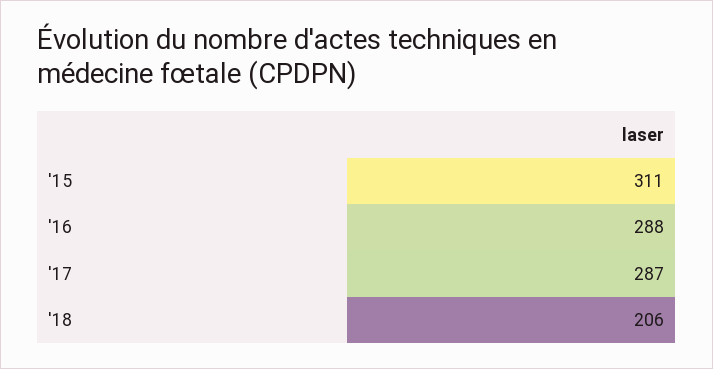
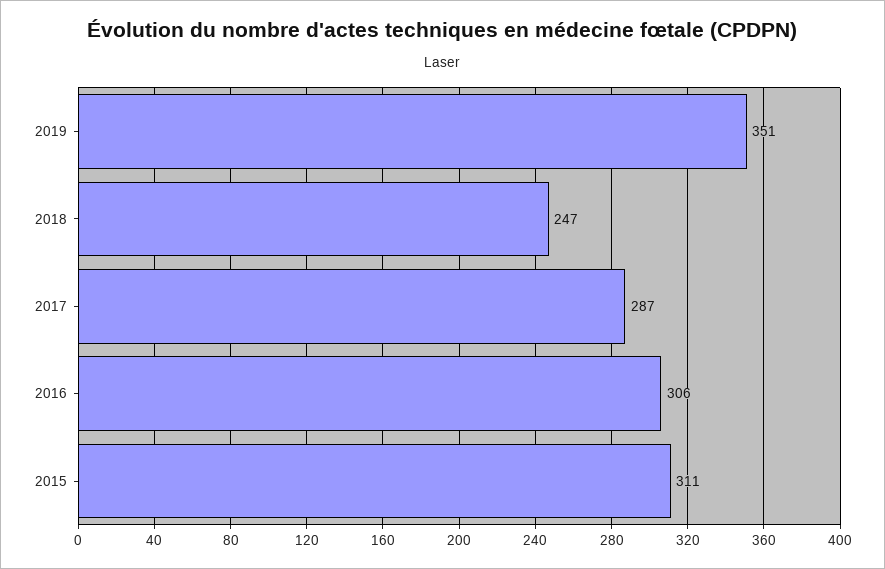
'16: 288 -> 306
'18: 206 -> 247
2019: none -> 351

